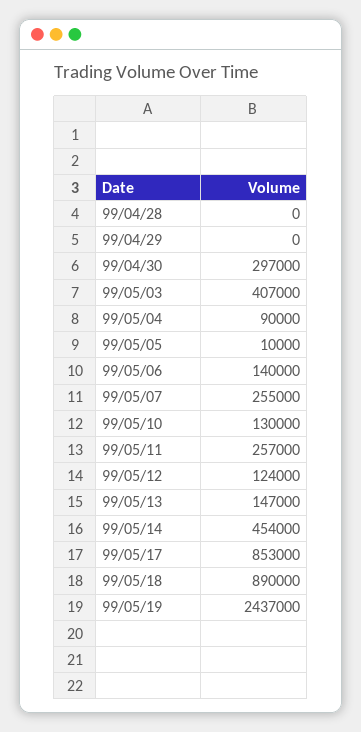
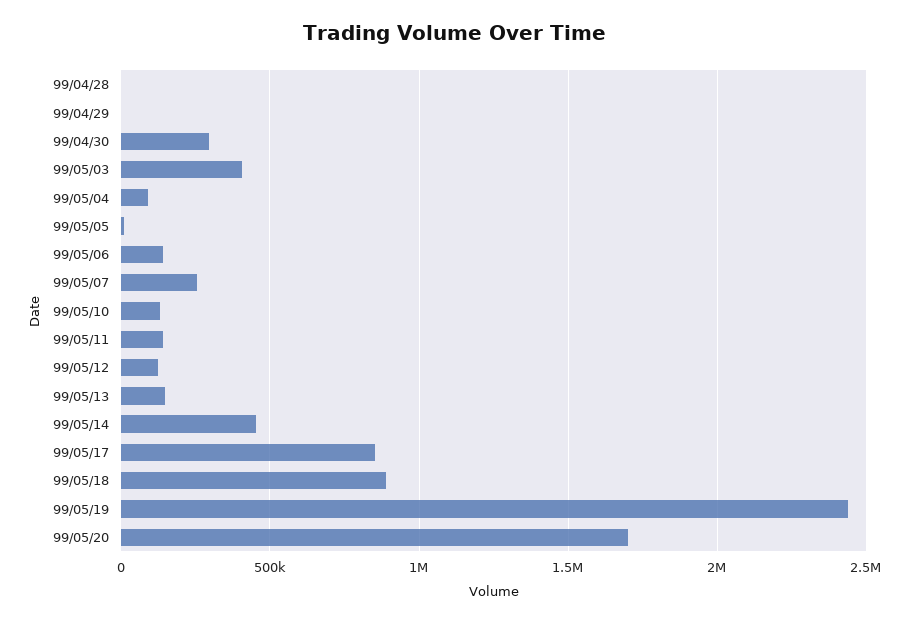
99/05/11: 257000 -> 150000
99/05/20: none -> 1700000

